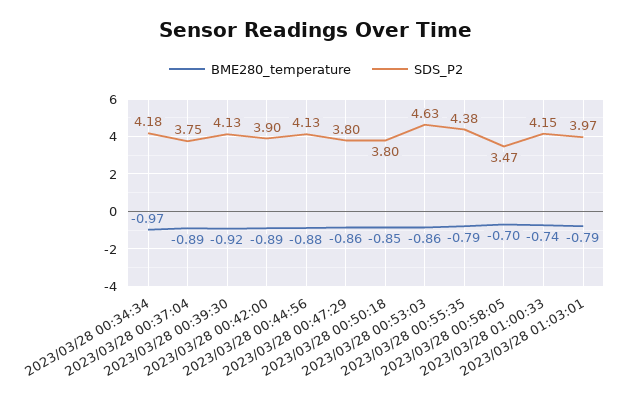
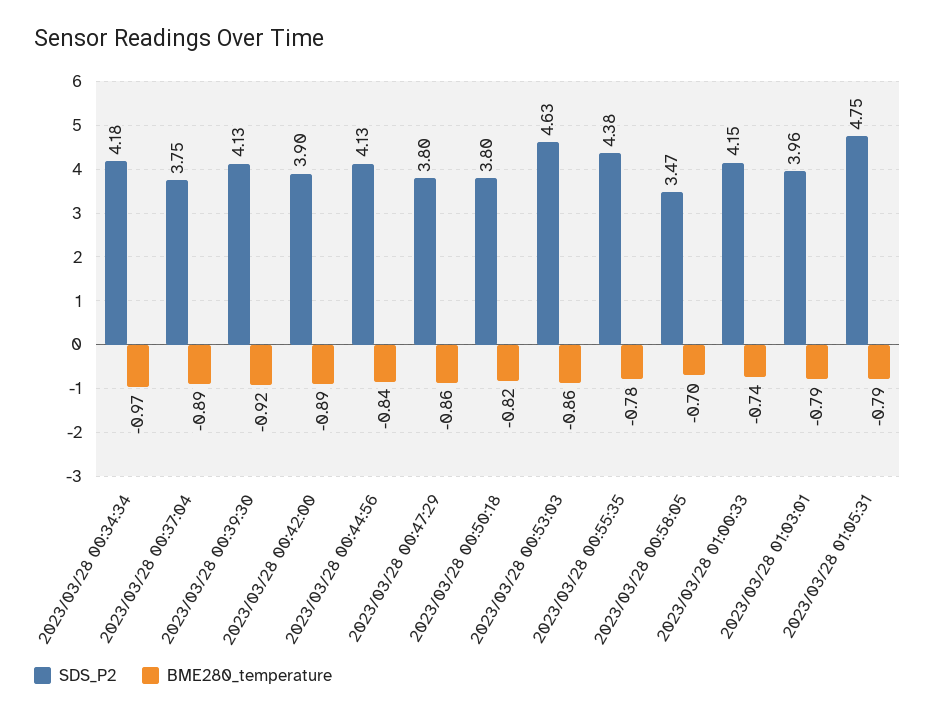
BME280_temperature, 2023/03/28 00:44:56: -0.88 -> -0.84
BME280_temperature, 2023/03/28 00:50:18: -0.85 -> -0.82
BME280_temperature, 2023/03/28 00:55:35: -0.79 -> -0.78
SDS_P2, 2023/03/28 01:03:01: 3.97 -> 3.96
SDS_P2, 2023/03/28 01:05:31: none -> 4.75
BME280_temperature, 2023/03/28 01:05:31: none -> -0.79

